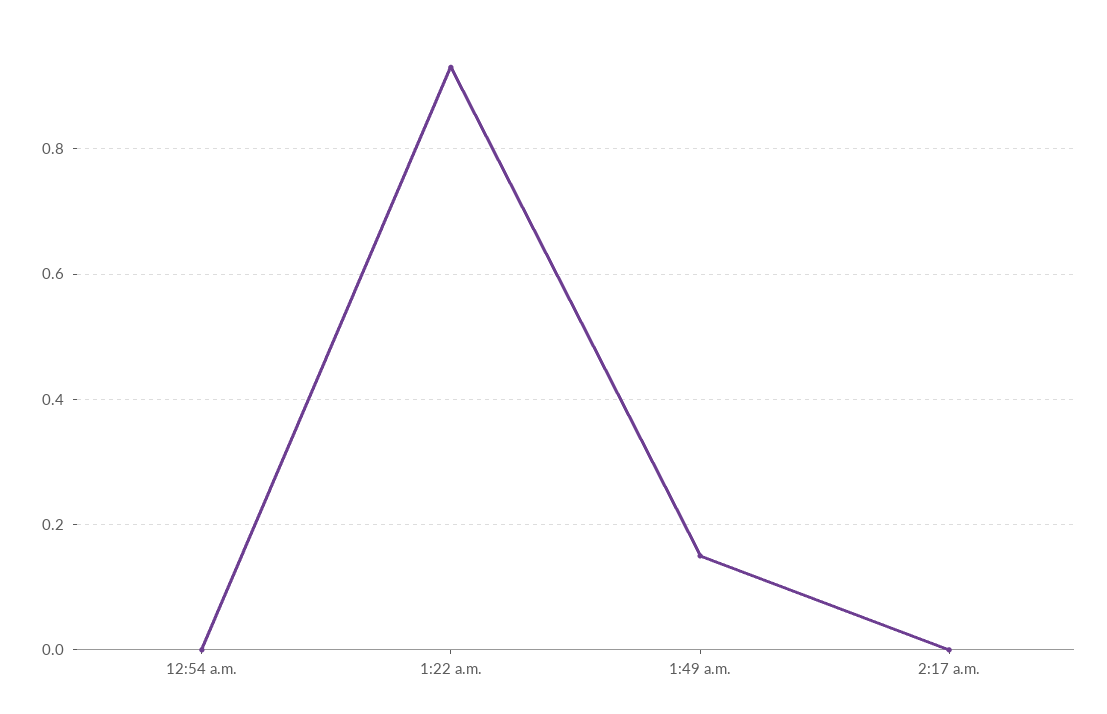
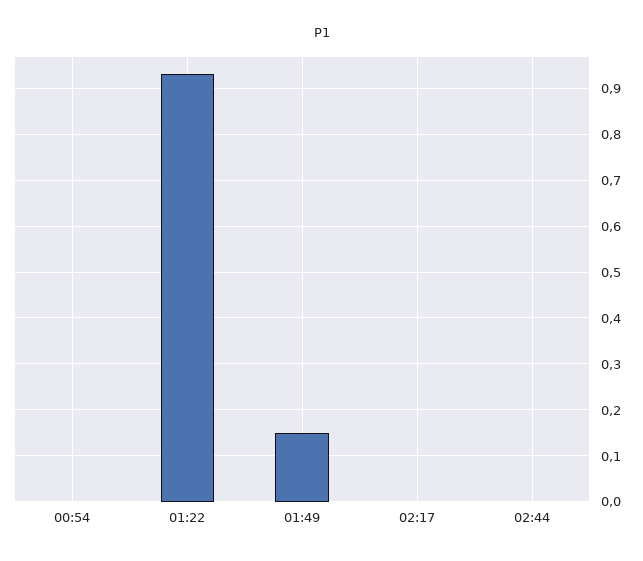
02:44: none -> 0

